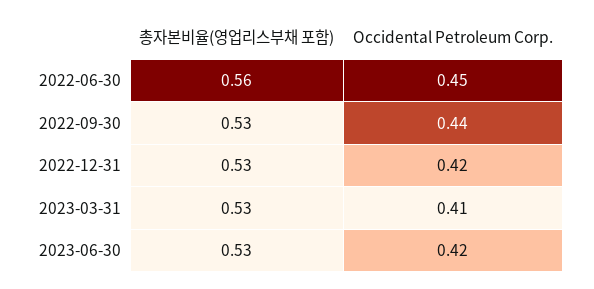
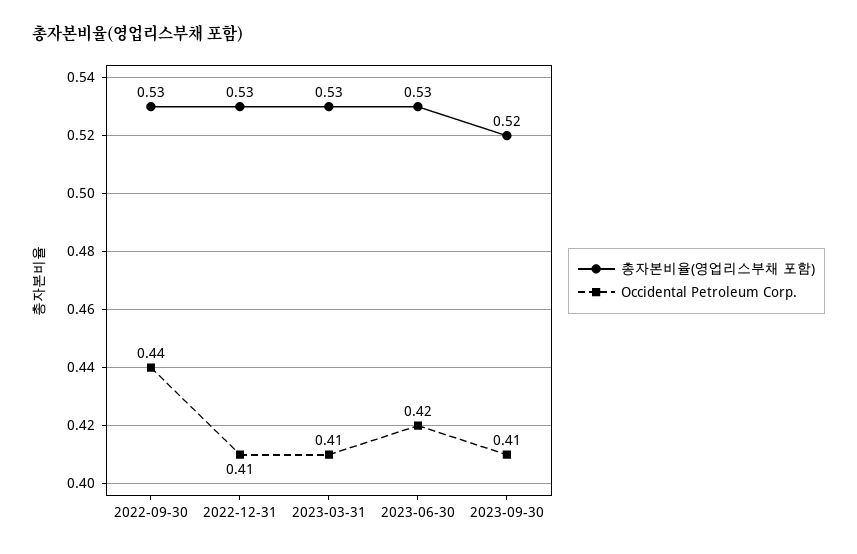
총자본비율(영업리스부채 포함), 2022-06-30: 0.56 -> none
Occidental Petroleum Corp., 2022-06-30: 0.45 -> none
Occidental Petroleum Corp., 2022-12-31: 0.42 -> 0.41
총자본비율(영업리스부채 포함), 2023-09-30: none -> 0.52
Occidental Petroleum Corp., 2023-09-30: none -> 0.41

